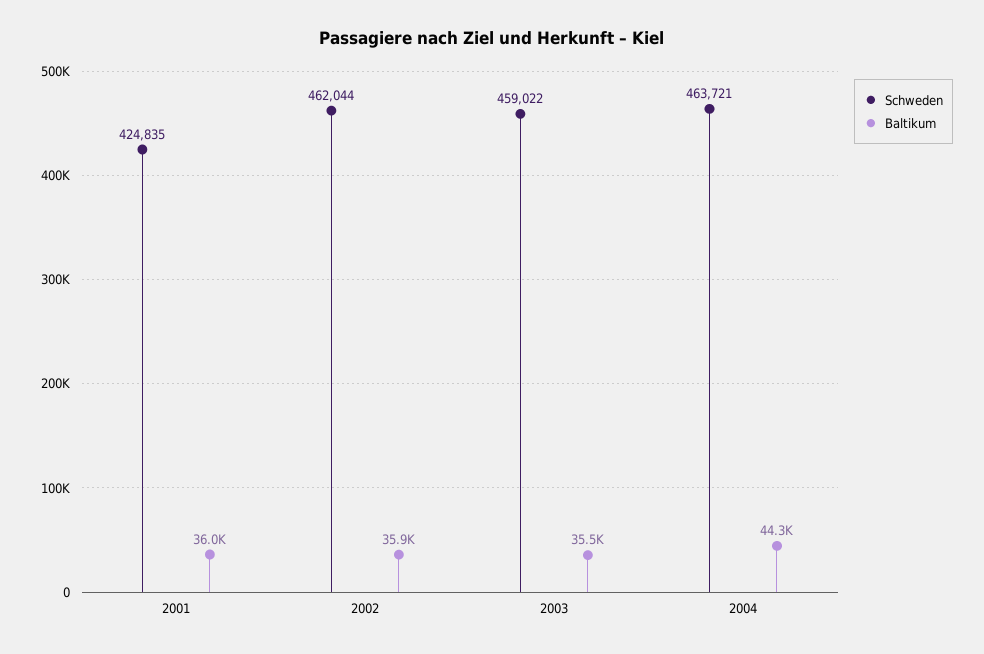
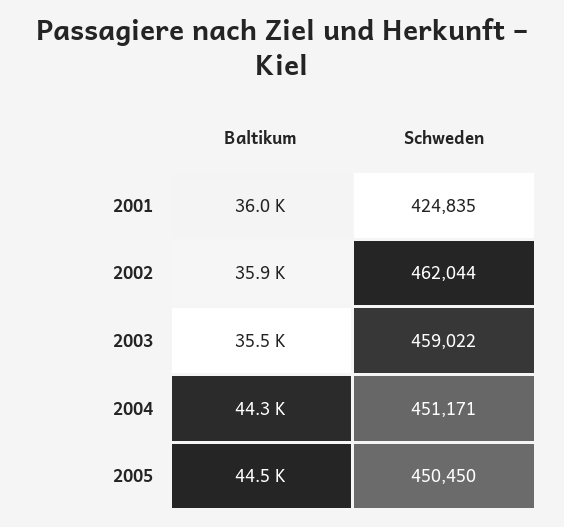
Schweden, 2004: 463721 -> 451171
Baltikum, 2005: none -> 44500
Schweden, 2005: none -> 450450

